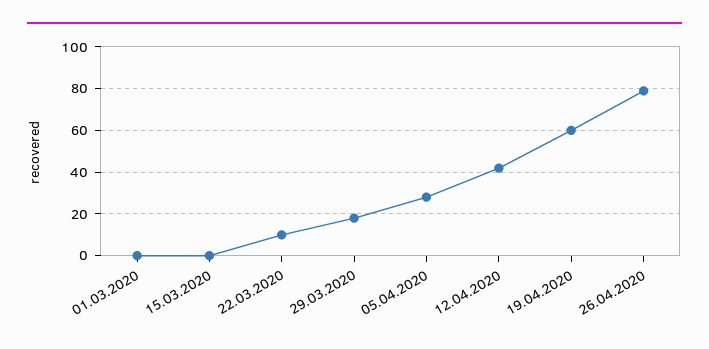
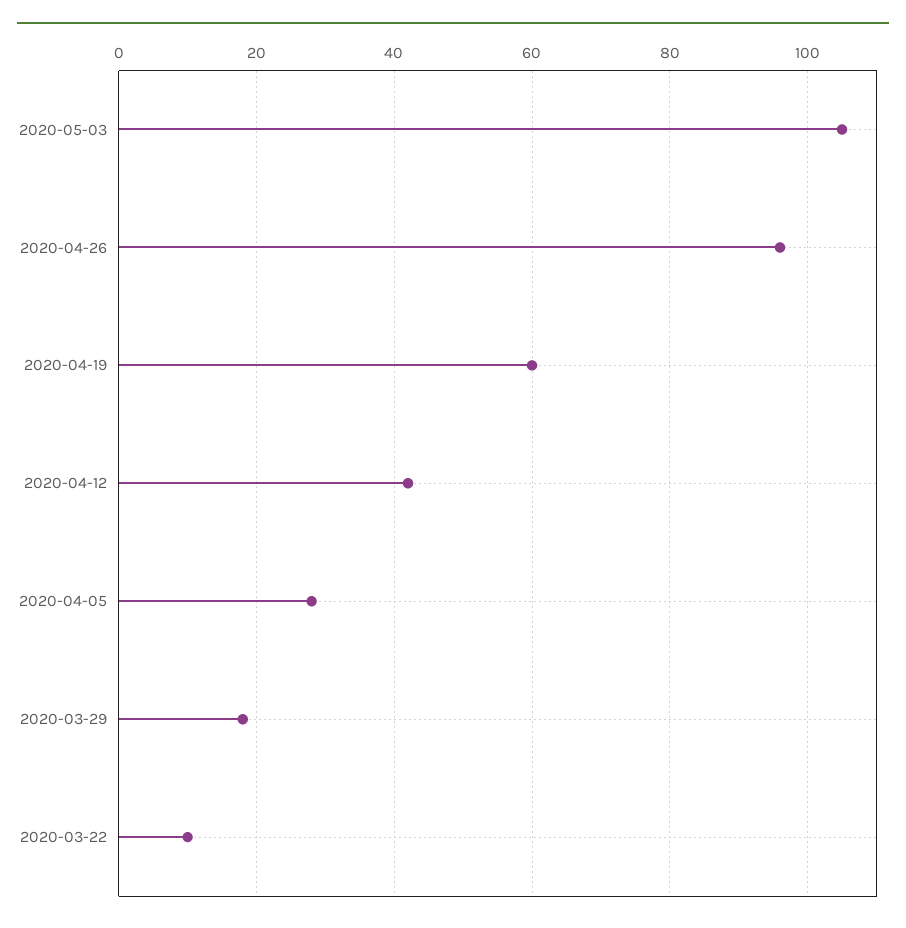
01.03.2020: 0 -> none
15.03.2020: 0 -> none
26.04.2020: 80 -> 95
2020-05-03: none -> 105

